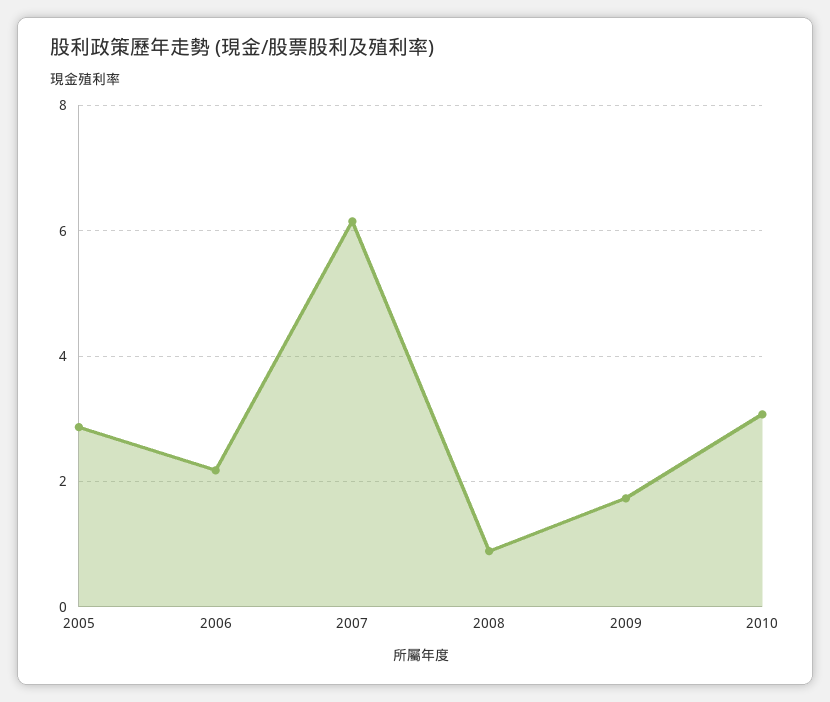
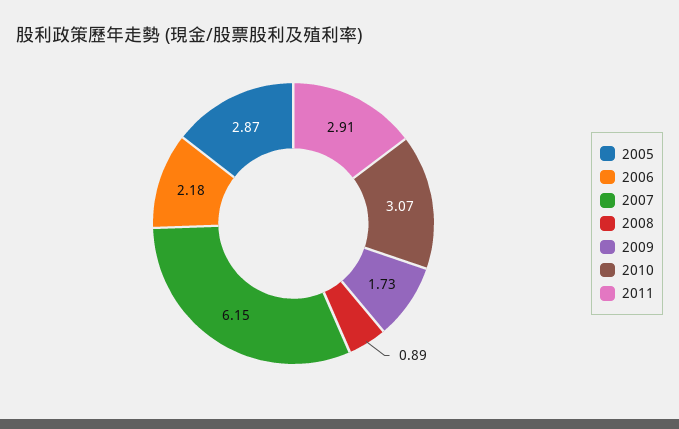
2011: none -> 2.91

